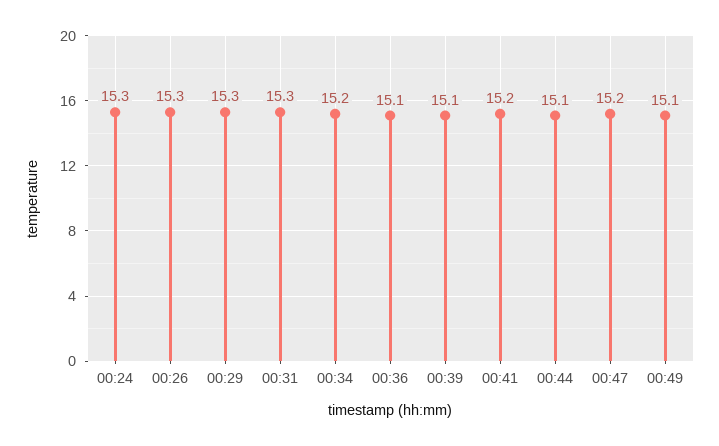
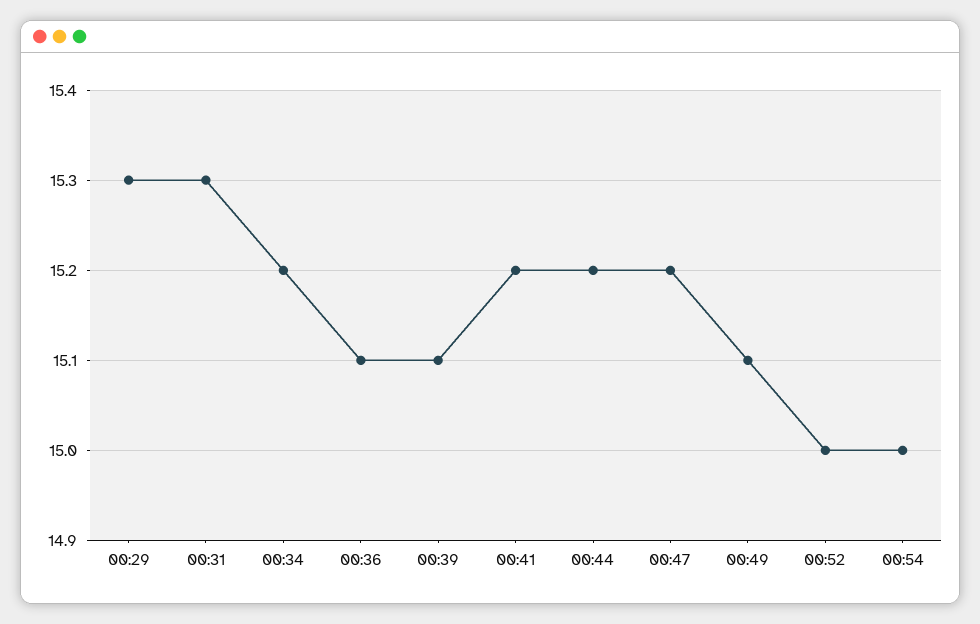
00:24: 15.3 -> none
00:26: 15.3 -> none
00:44: 15.1 -> 15.2
00:52: none -> 15
00:54: none -> 15

